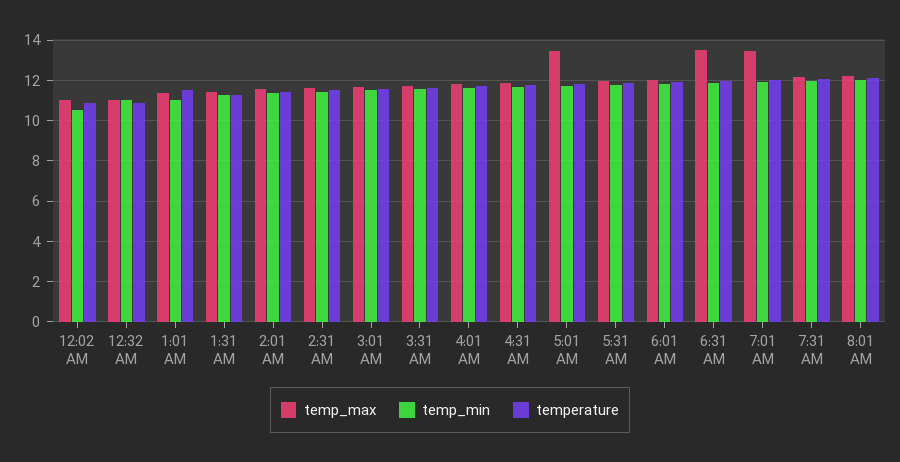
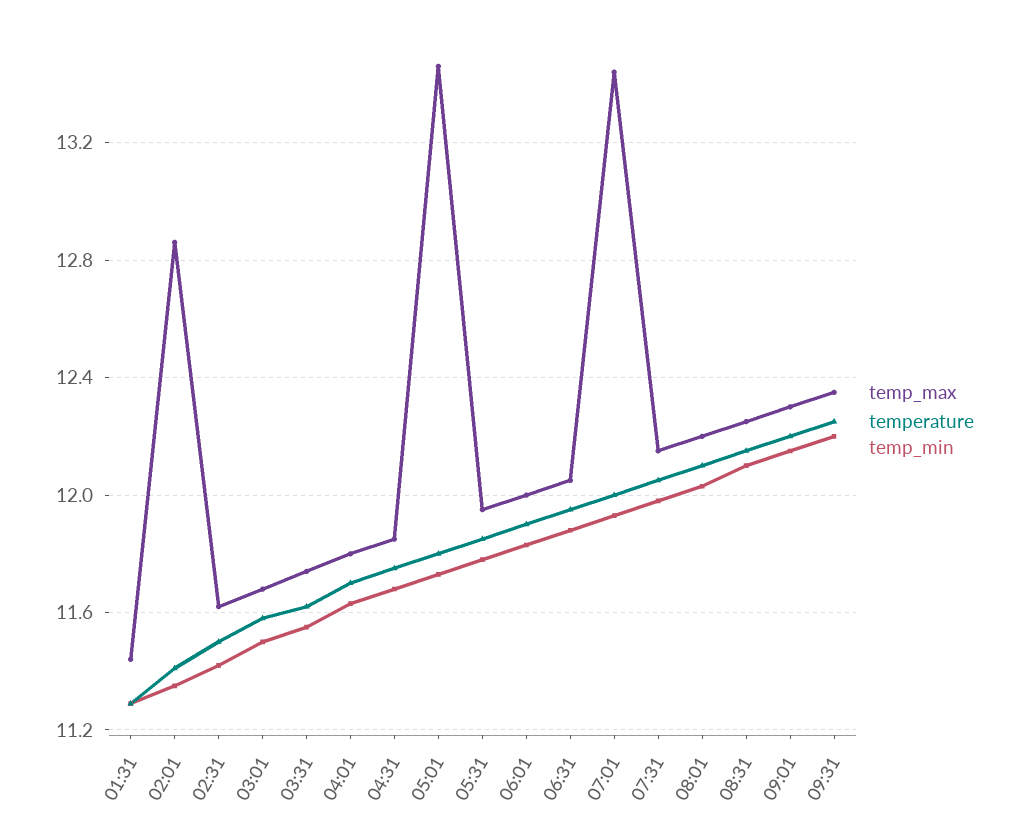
temp_max, 12:02 AM: 11 -> none
temp_min, 12:02 AM: 10.5 -> none
temperature, 12:02 AM: 11 -> none
temp_max, 12:32 AM: 11 -> none
temp_min, 12:32 AM: 11 -> none
temperature, 12:32 AM: 11 -> none
temp_max, 1:01 AM: 11.5 -> none
temp_min, 1:01 AM: 11 -> none
temperature, 1:01 AM: 11.5 -> none
temp_max, 2:01 AM: 11.5 -> 12.85
temp_max, 6:31 AM: 13.5 -> 12.05
temp_max, 08:31: none -> 12.25
temperature, 08:31: none -> 12.15
temp_min, 08:31: none -> 12.1
temp_max, 09:01: none -> 12.3
temperature, 09:01: none -> 12.2
temp_min, 09:01: none -> 12.15
temp_max, 09:31: none -> 12.35
temperature, 09:31: none -> 12.25
temp_min, 09:31: none -> 12.2

